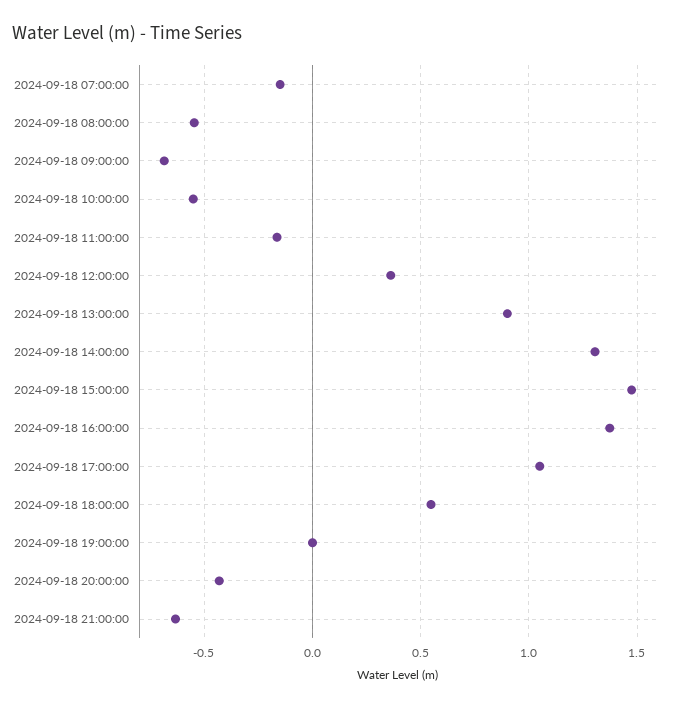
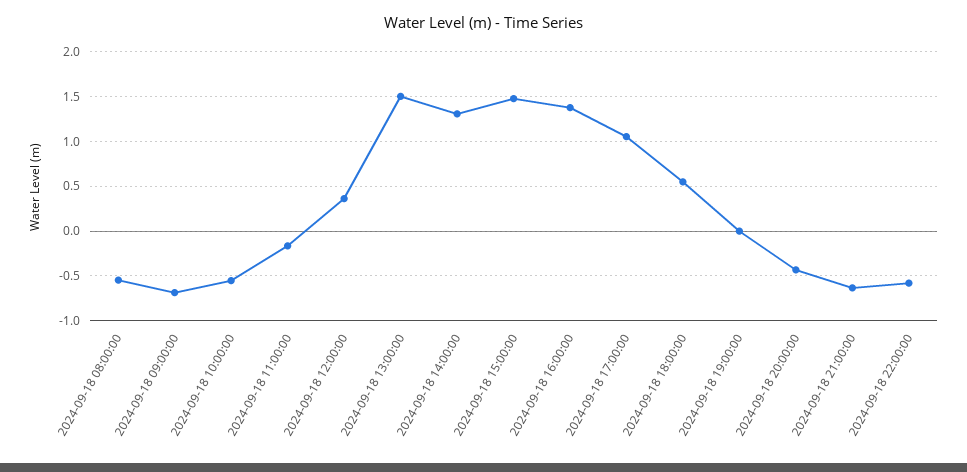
2024-09-18 07:00:00: -0.15 -> none
2024-09-18 13:00:00: 0.9 -> 1.5
2024-09-18 22:00:00: none -> -0.6

